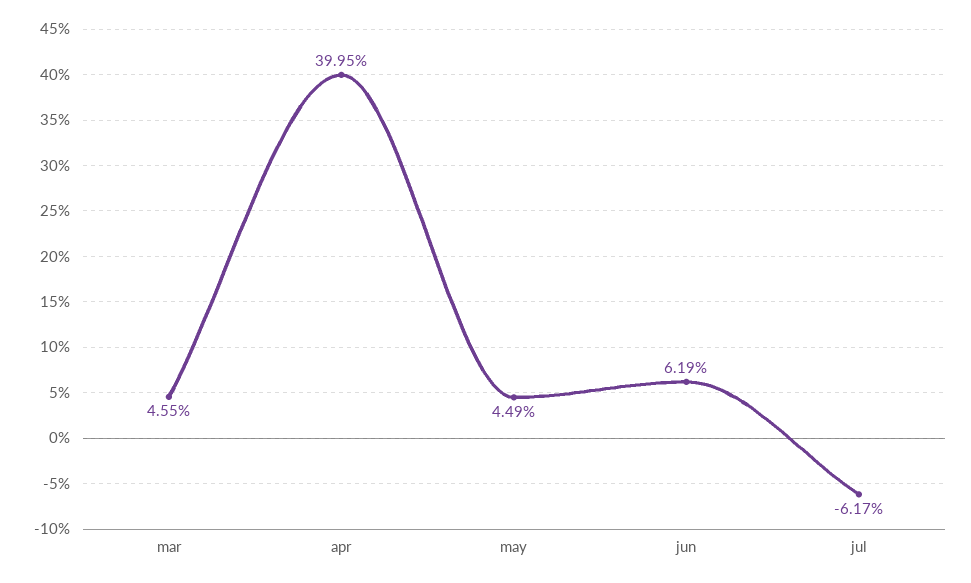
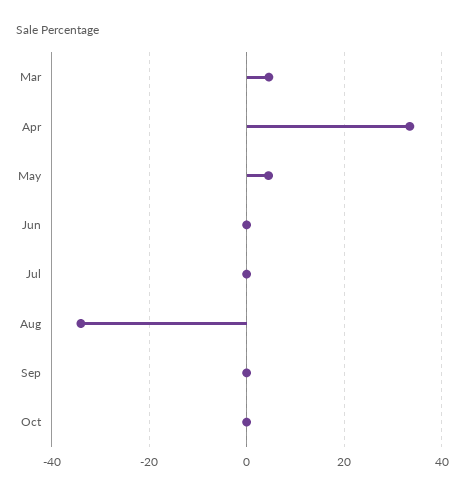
apr: 39.95 -> 34
jun: 6.19 -> 0
jul: -6.17 -> 0
Aug: none -> -34
Sep: none -> 0
Oct: none -> 0

